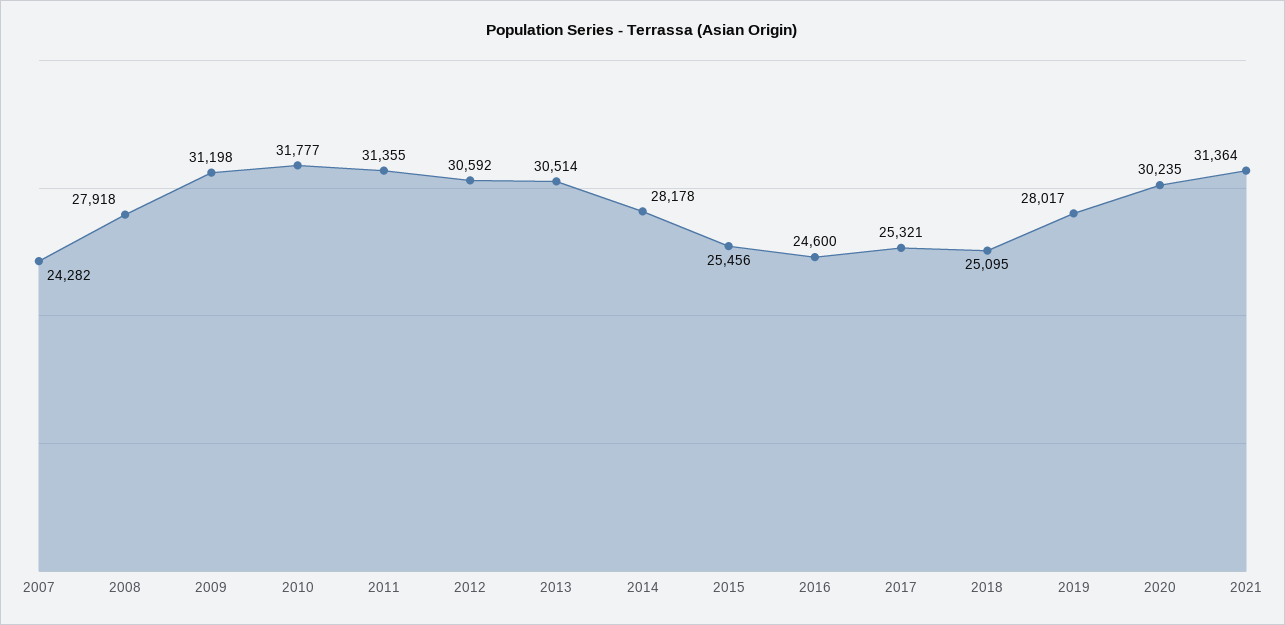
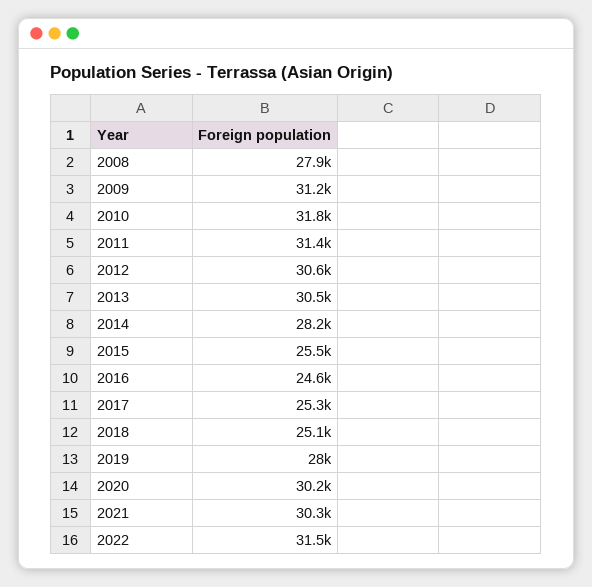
2007: 24282 -> none
2021: 31364 -> 30300
2022: none -> 31500

